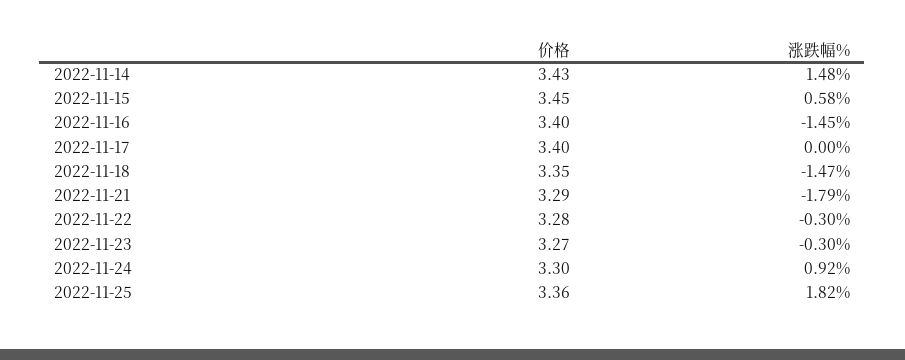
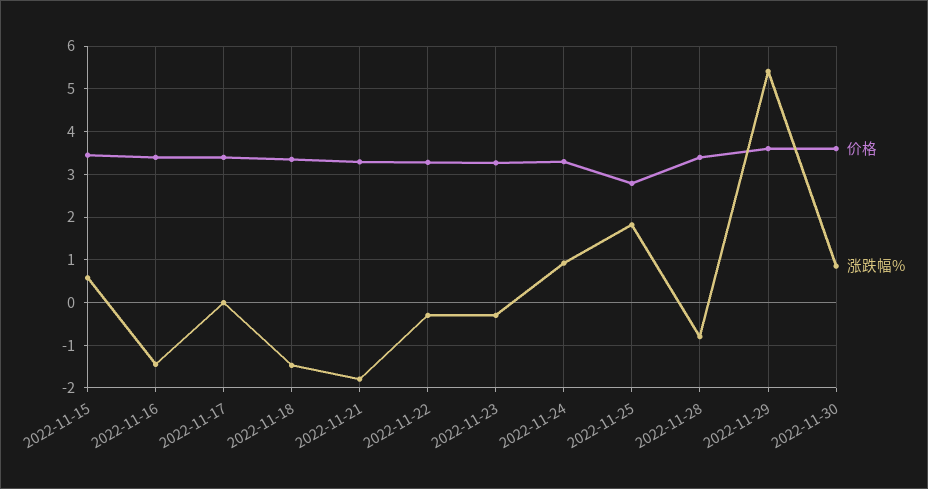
价格, 2022-11-14: 3.43 -> none
涨跌幅%, 2022-11-14: 1.48 -> none
价格, 2022-11-25: 3.36 -> 2.8
价格, 2022-11-28: none -> 3.4
涨跌幅%, 2022-11-28: none -> -0.8
价格, 2022-11-29: none -> 3.6
涨跌幅%, 2022-11-29: none -> 5.4
价格, 2022-11-30: none -> 3.6
涨跌幅%, 2022-11-30: none -> 0.8

